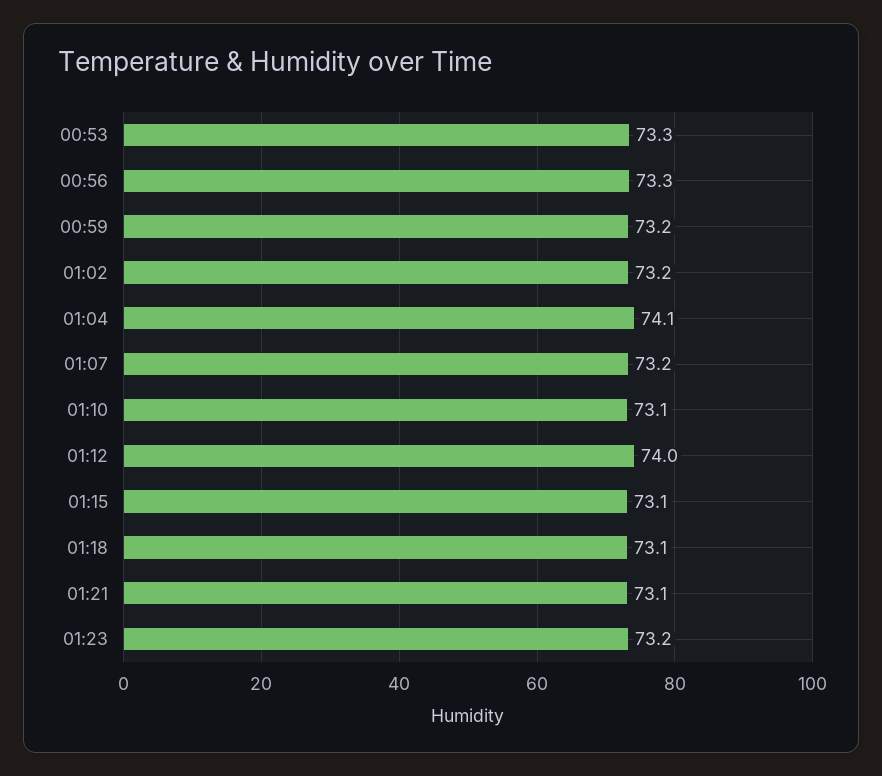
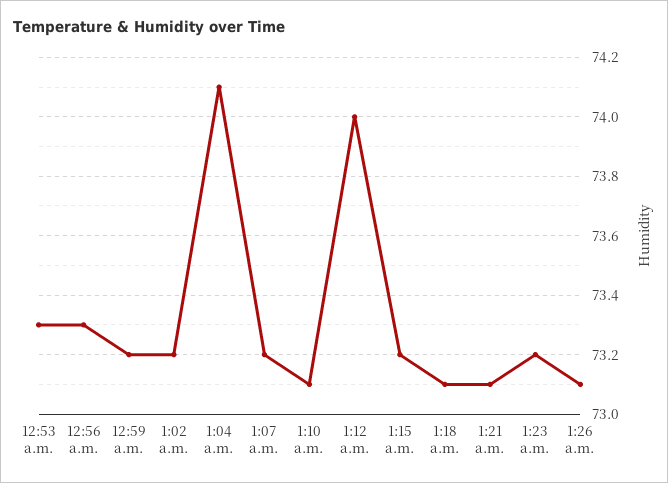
01:15: 73.1 -> 73.2
1:26 a.m.: none -> 73.1

